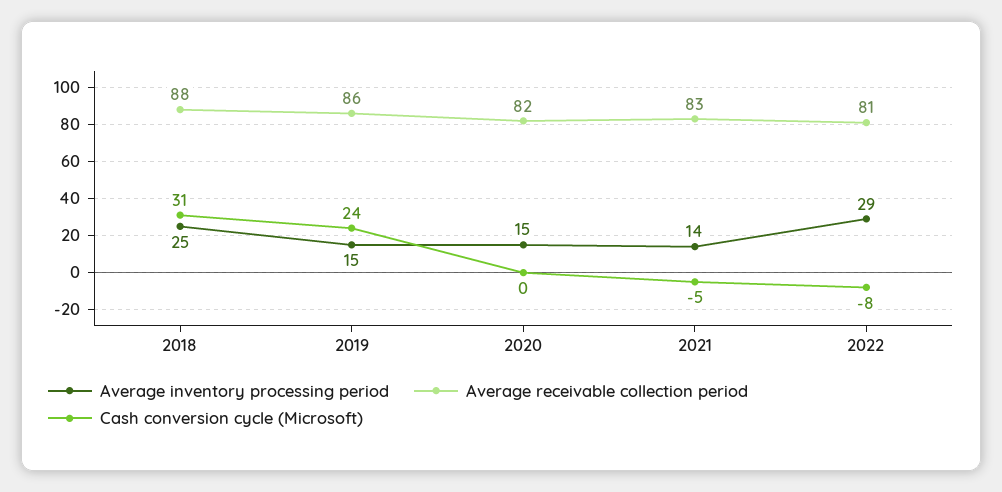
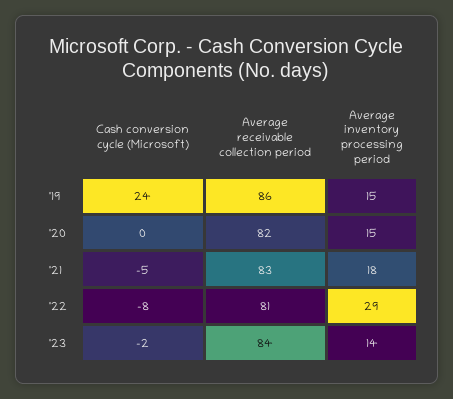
Average inventory processing period, 2018: 25 -> none
Average receivable collection period, 2018: 88 -> none
Cash conversion cycle (Microsoft), 2018: 31 -> none
Average inventory processing period, 2021: 14 -> 18
Cash conversion cycle (Microsoft), '23: none -> -2
Average receivable collection period, '23: none -> 84
Average inventory processing period, '23: none -> 14

